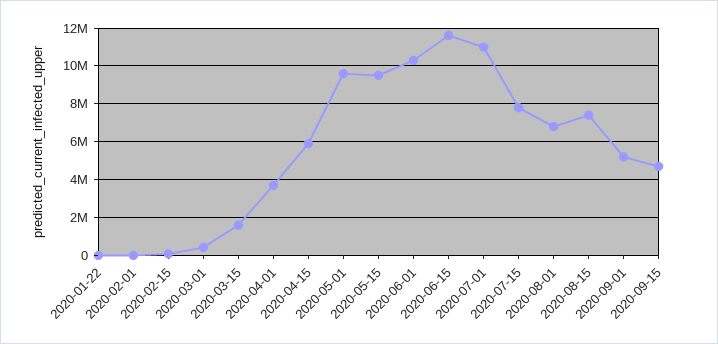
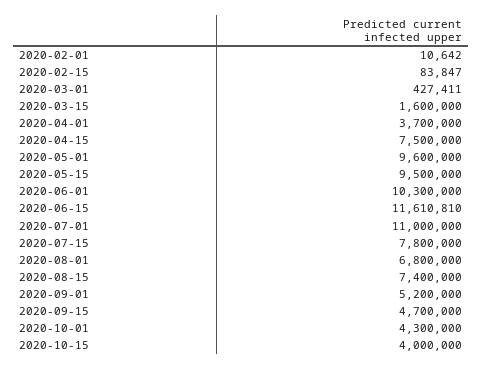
2020-01-22: 0 -> none
2020-04-15: 6000000 -> 7500000
2020-10-01: none -> 4300000
2020-10-15: none -> 4000000

